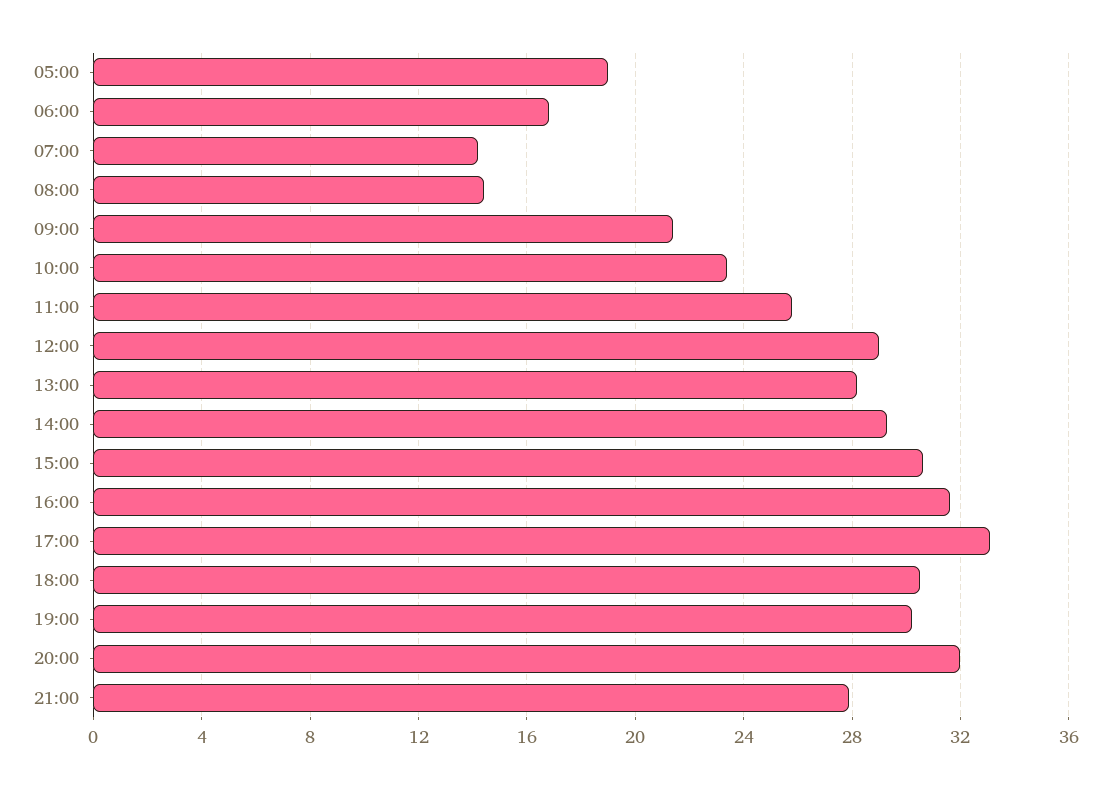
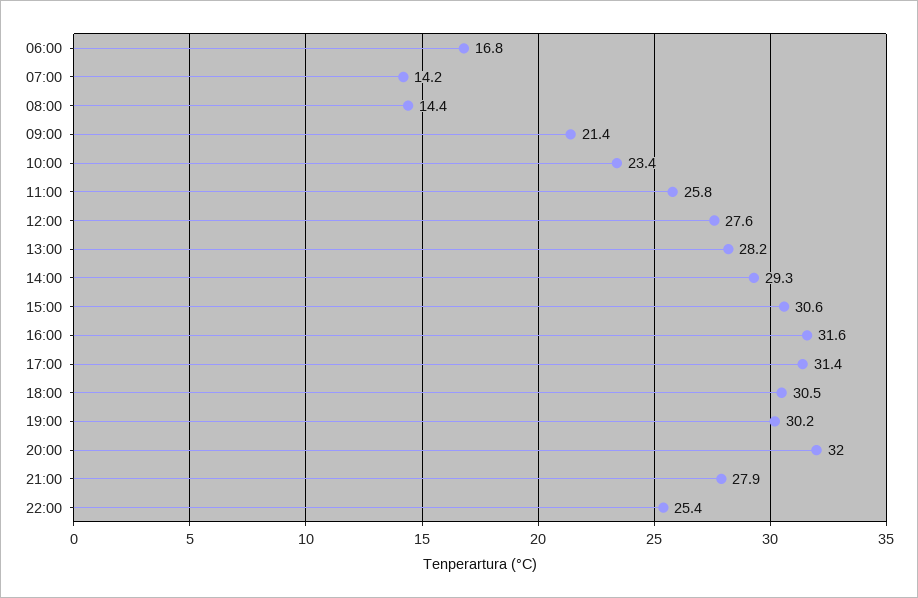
05:00: 19 -> none
12:00: 29 -> 27.6
17:00: 33 -> 31.4
22:00: none -> 25.4

